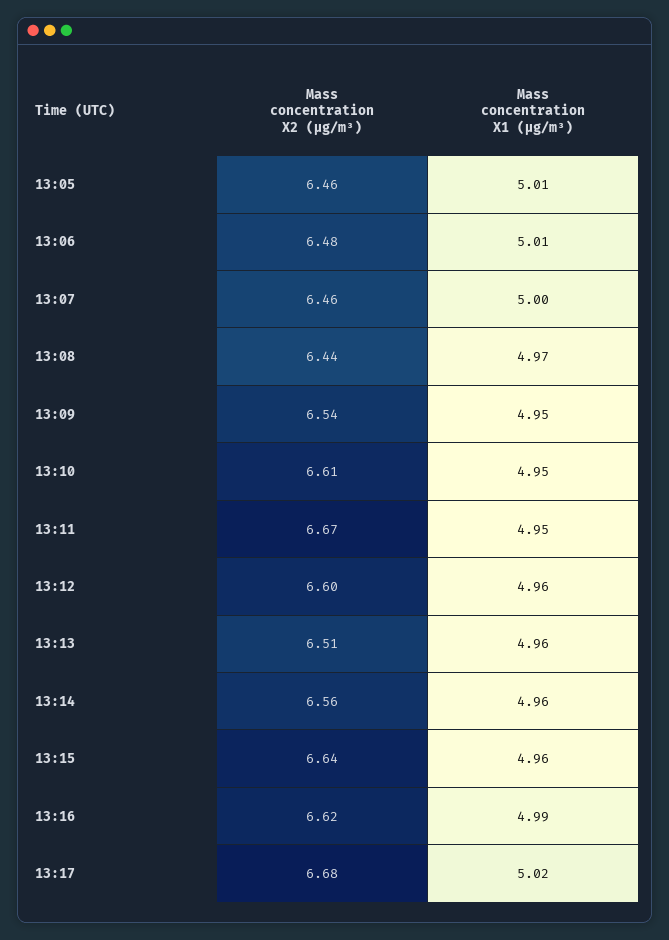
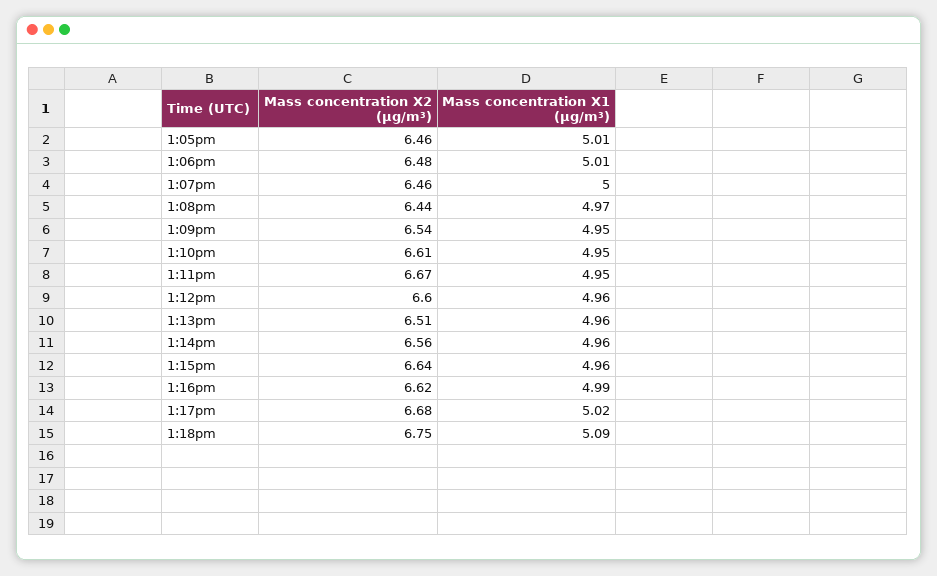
Mass concentration X2 (μg/m³), 1:18pm: none -> 6.75
Mass concentration X1 (μg/m³), 1:18pm: none -> 5.09

